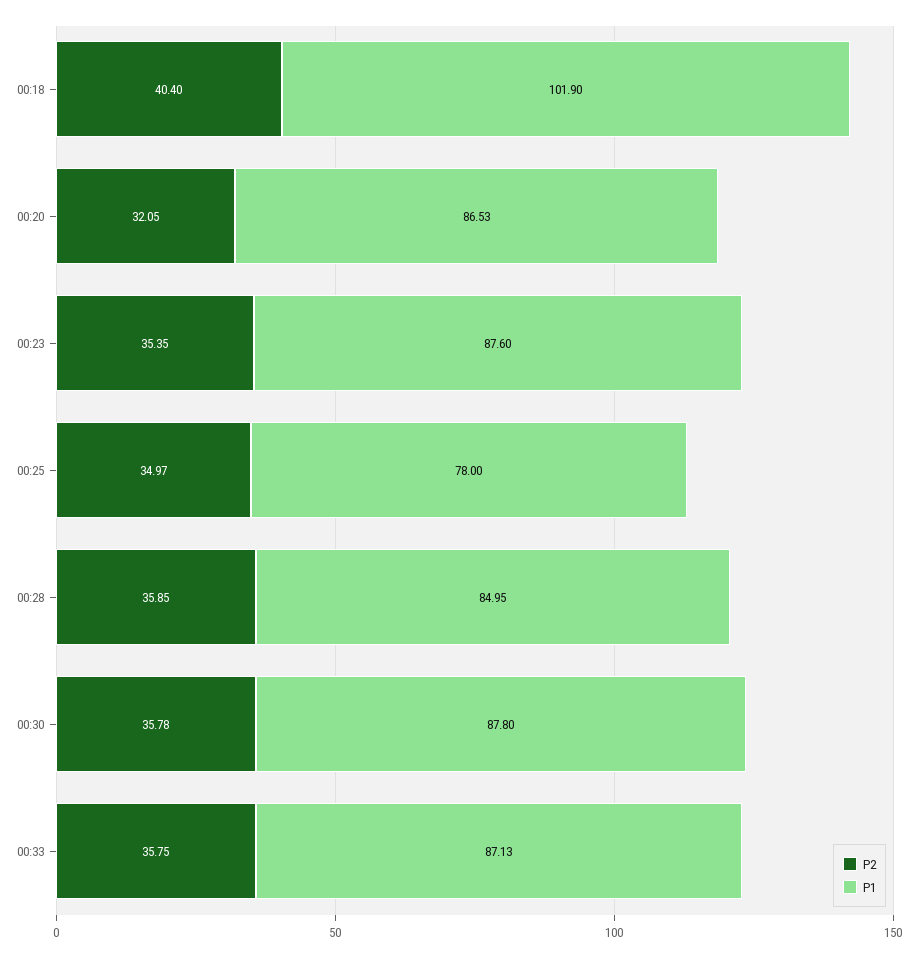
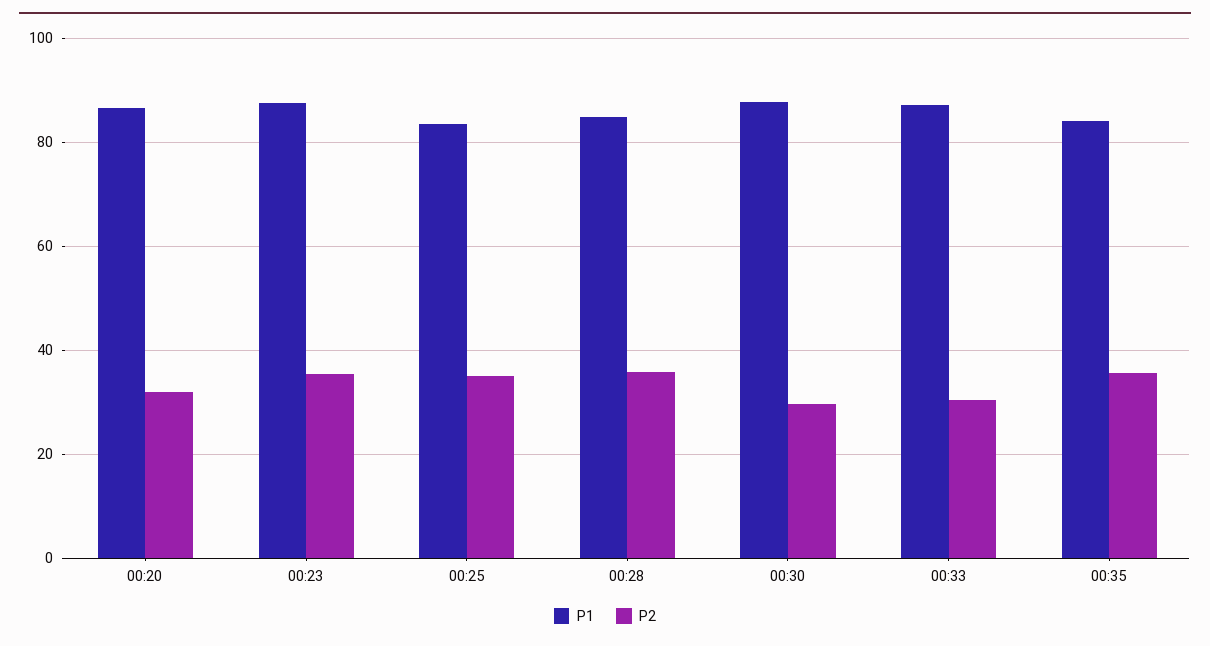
P2, 00:18: 40.4 -> none
P1, 00:18: 101.9 -> none
P1, 00:25: 78 -> 84
P2, 00:30: 35.78 -> 30
P2, 00:33: 35.75 -> 30
P1, 00:35: none -> 84
P2, 00:35: none -> 36

